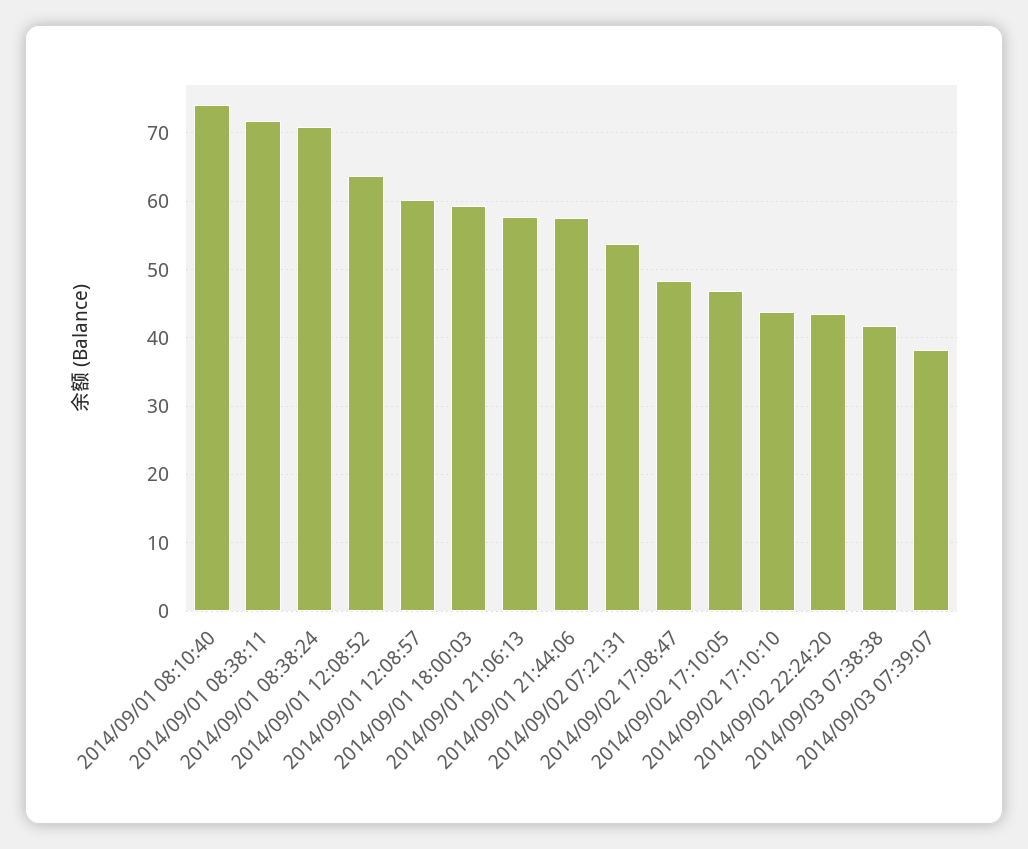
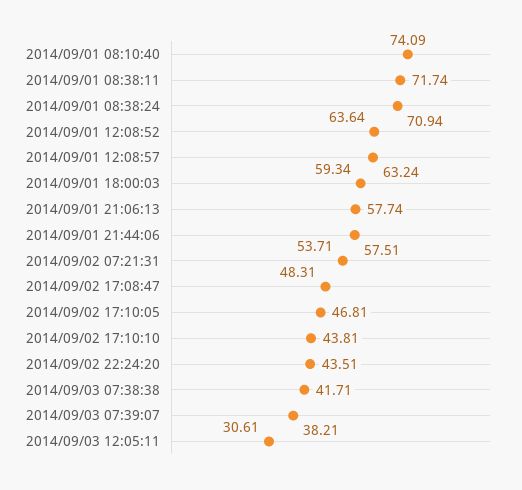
2014/09/01 12:08:57: 60 -> 63.24
2014/09/03 12:05:11: none -> 30.61

